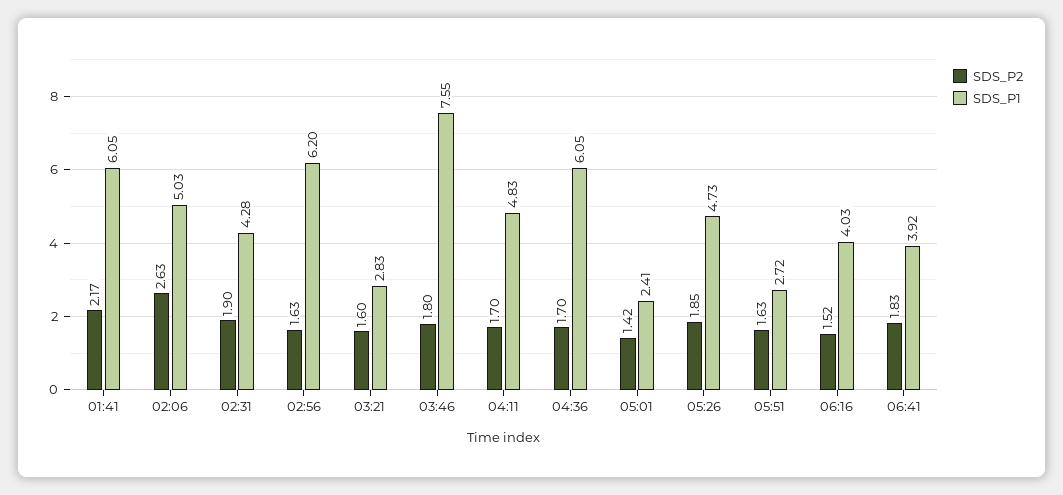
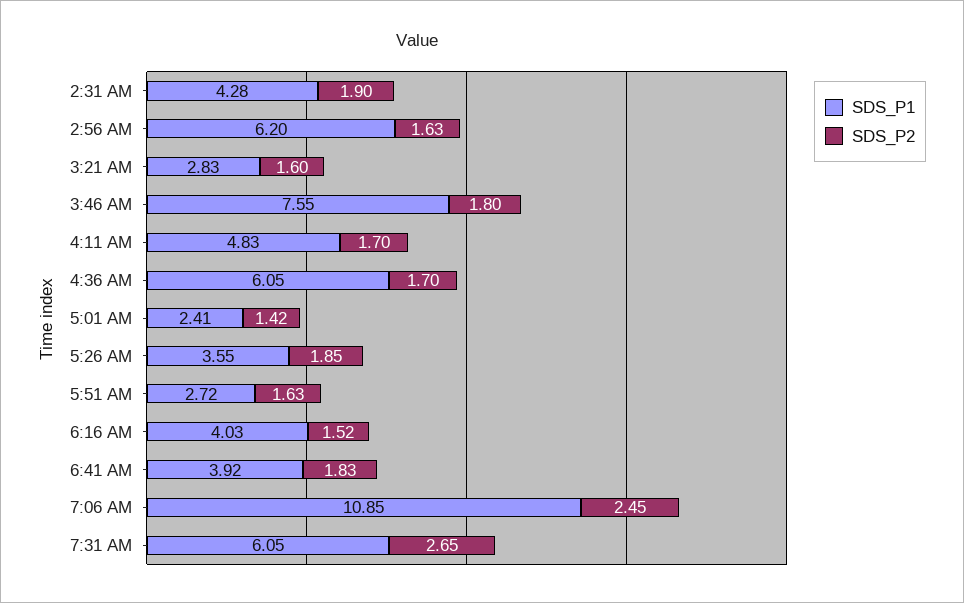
SDS_P2, 01:41: 2.17 -> none
SDS_P1, 01:41: 6.05 -> none
SDS_P2, 02:06: 2.63 -> none
SDS_P1, 02:06: 5.03 -> none
SDS_P1, 05:26: 4.73 -> 3.55
SDS_P1, 7:06 AM: none -> 10.85
SDS_P2, 7:06 AM: none -> 2.45
SDS_P1, 7:31 AM: none -> 6.05
SDS_P2, 7:31 AM: none -> 2.65

